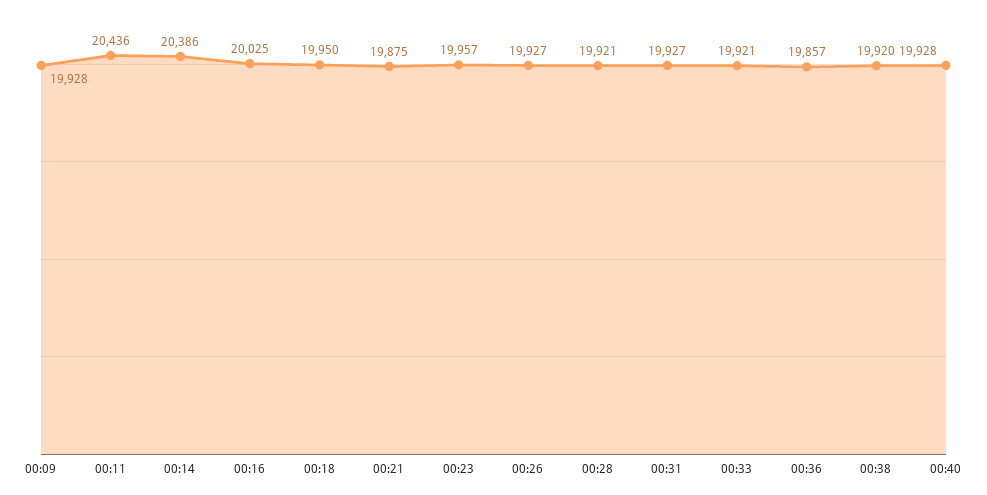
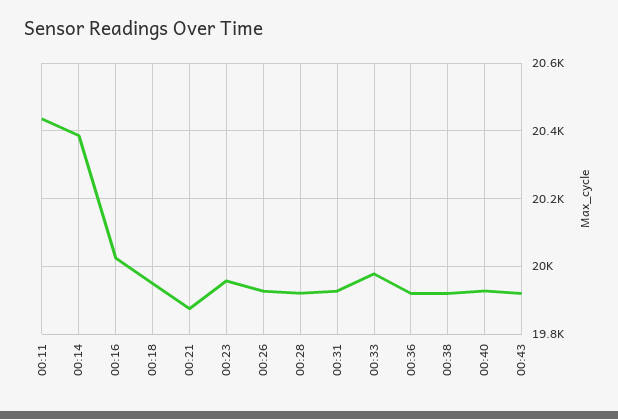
00:09: 19928 -> none
00:33: 19921 -> 19980
00:36: 19857 -> 19920
00:43: none -> 19920

